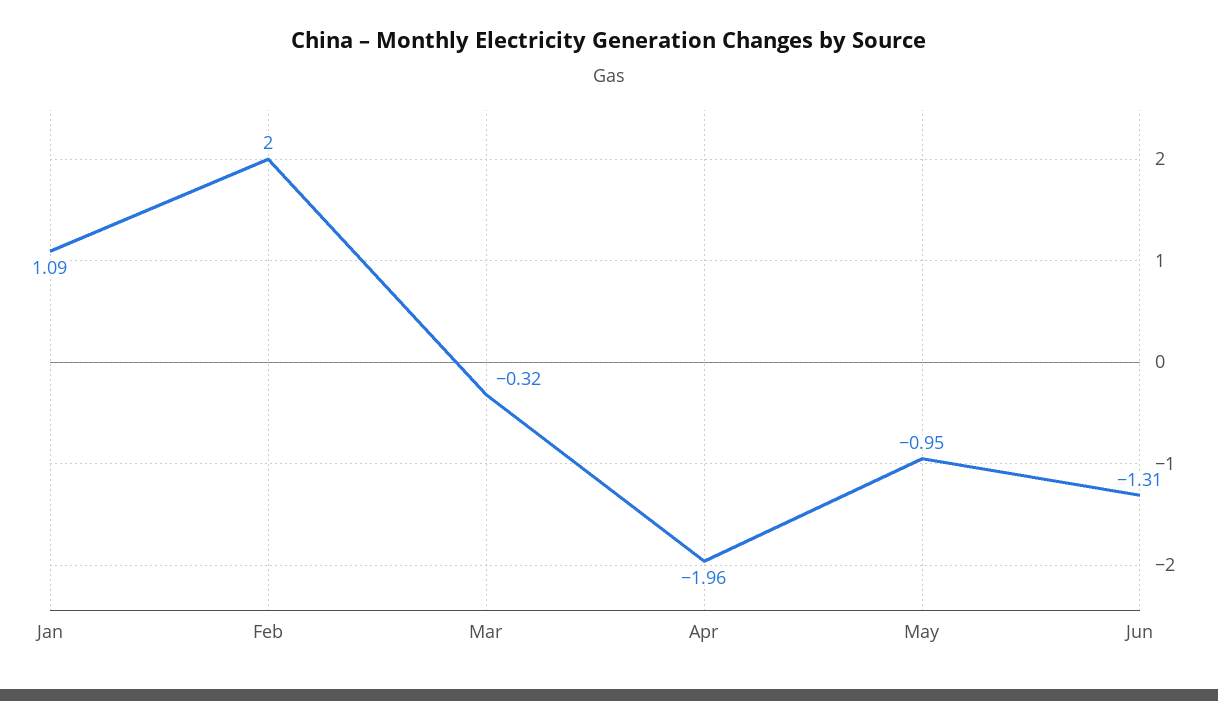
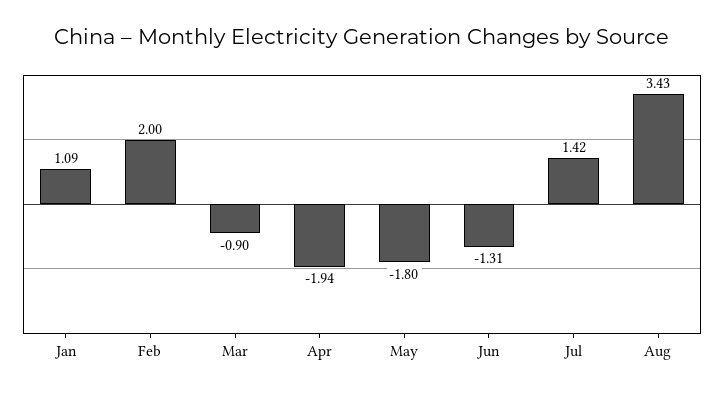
Mar: -0.32 -> -0.9
Apr: -1.96 -> -1.94
May: -0.95 -> -1.8
Jul: none -> 1.42
Aug: none -> 3.43

